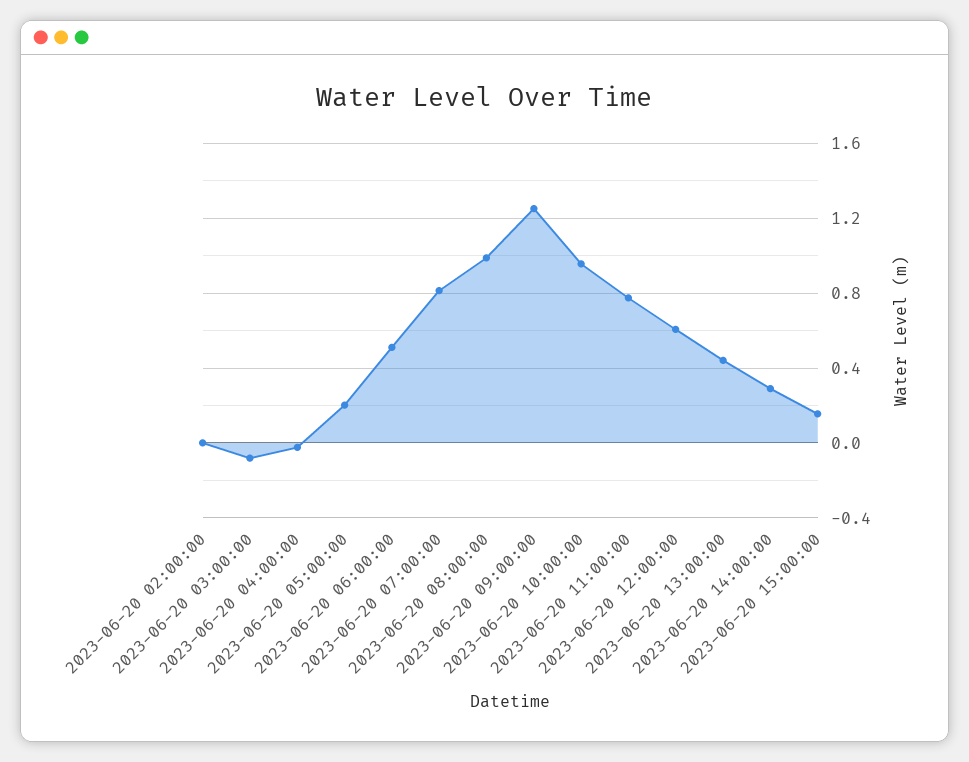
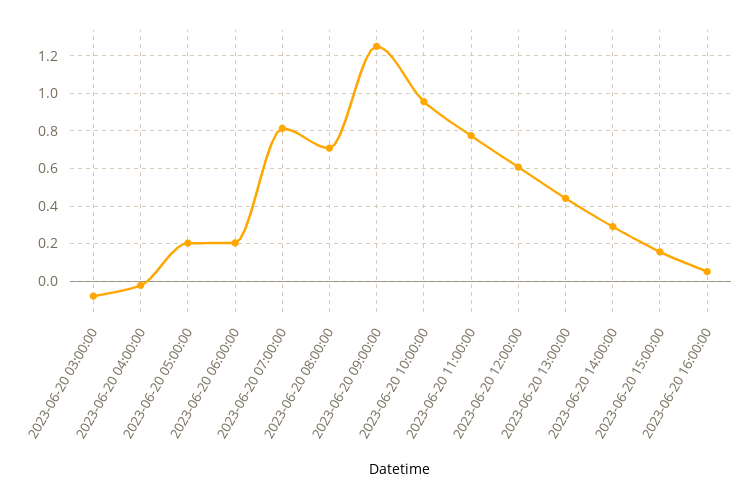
2023-06-20 02:00:00: 0 -> none
2023-06-20 06:00:00: 0.5 -> 0.2
2023-06-20 08:00:00: 1 -> 0.7
2023-06-20 16:00:00: none -> 0.05

